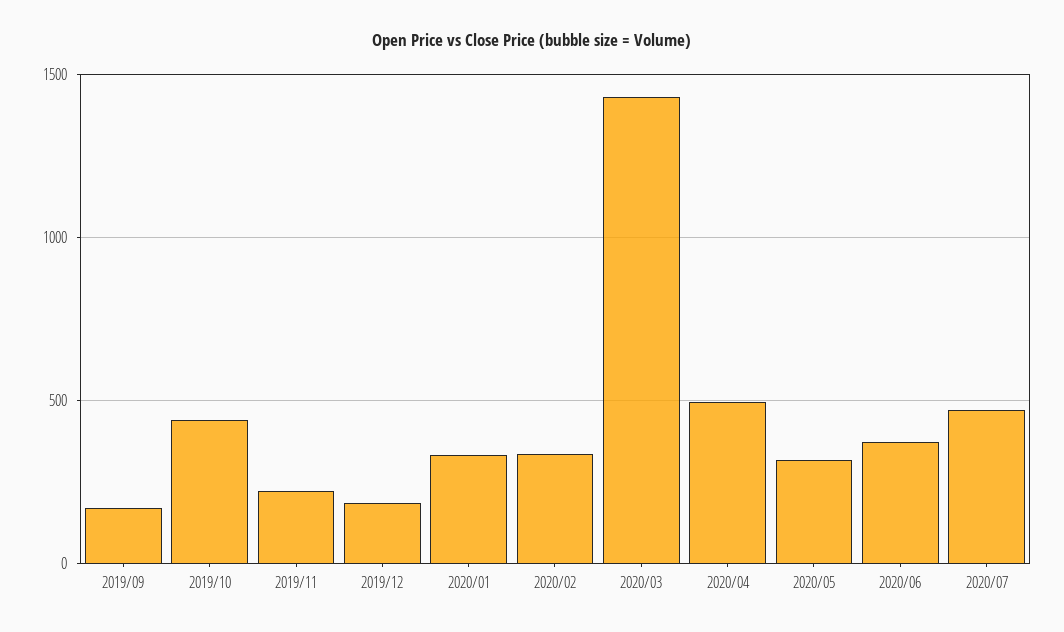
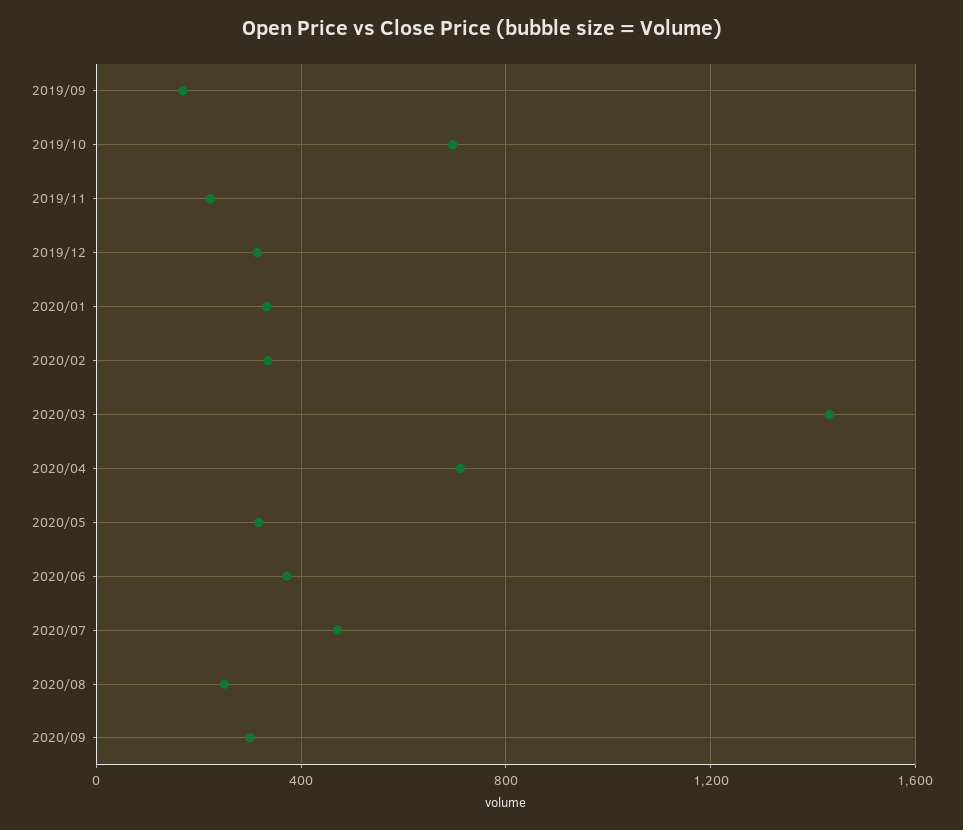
2019/10: 450 -> 700
2019/12: 200 -> 300
2020/04: 500 -> 700
2020/08: none -> 250
2020/09: none -> 300

